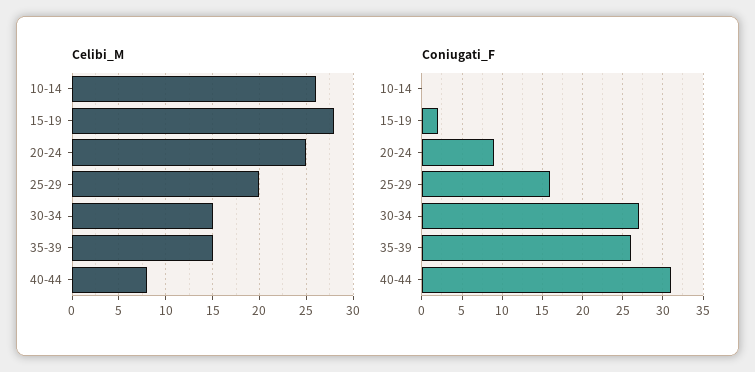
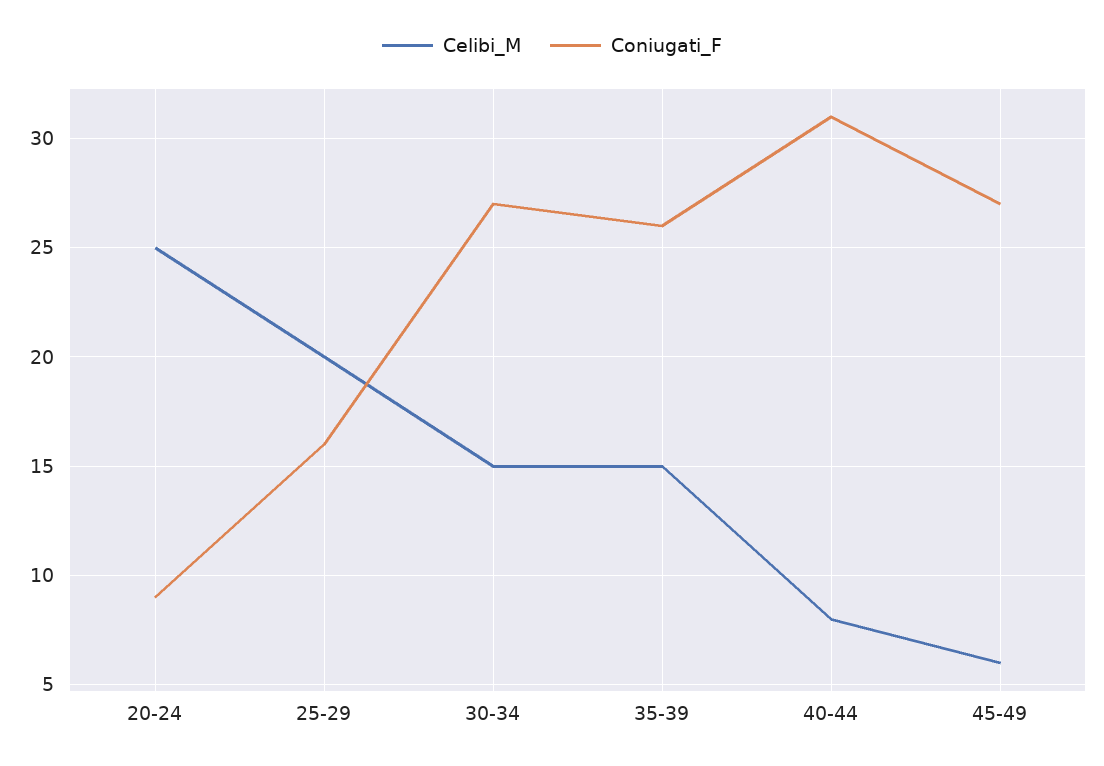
Celibi_M, 10-14: 26 -> none
Celibi_M, 15-19: 28 -> none
Coniugati_F, 10-14: 0 -> none
Coniugati_F, 15-19: 2 -> none
Celibi_M, 45-49: none -> 6
Coniugati_F, 45-49: none -> 27

